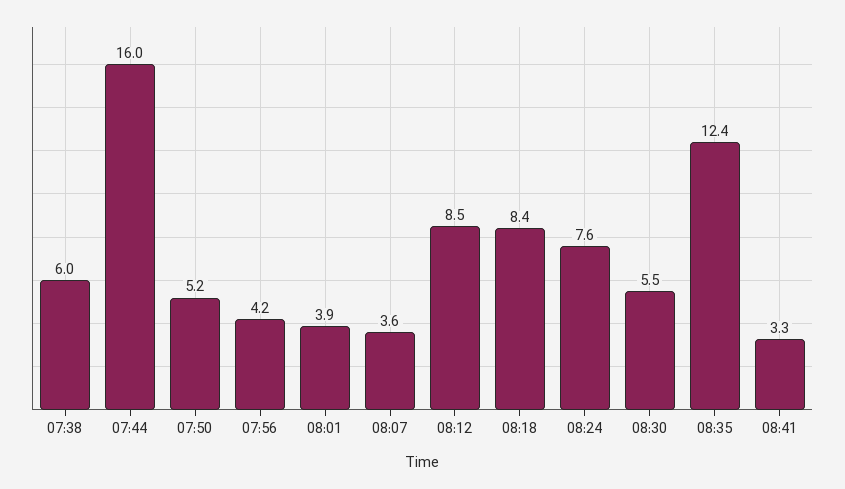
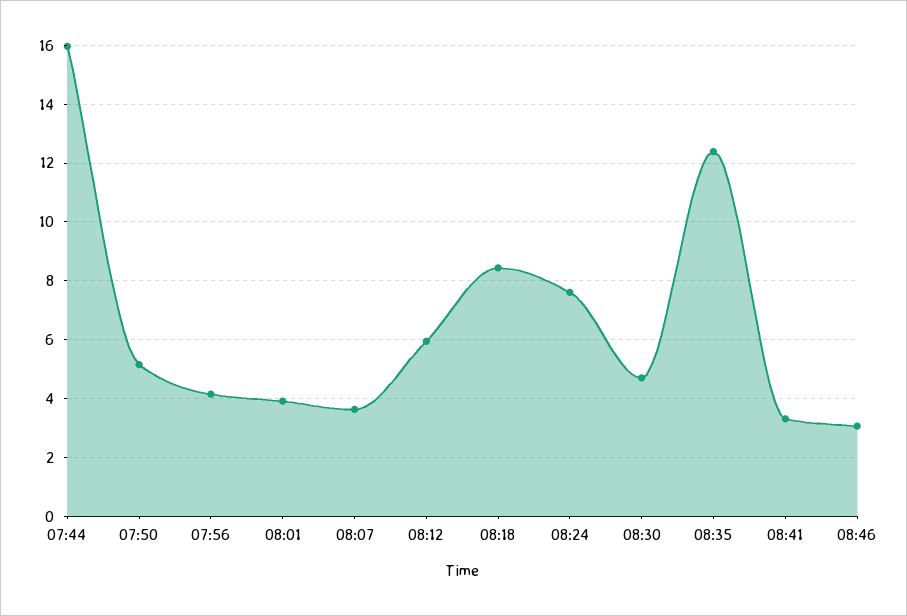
07:38: 6 -> none
08:12: 8.5 -> 6
08:30: 5.5 -> 4.75
08:46: none -> 3

